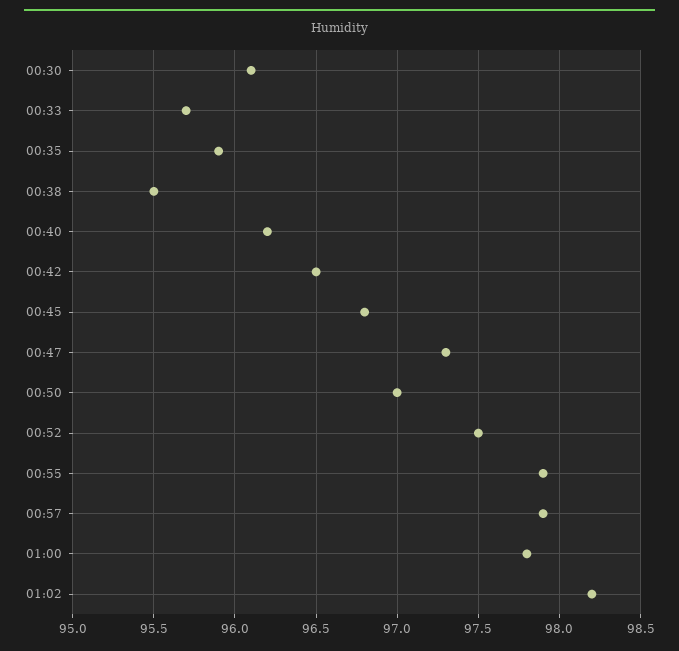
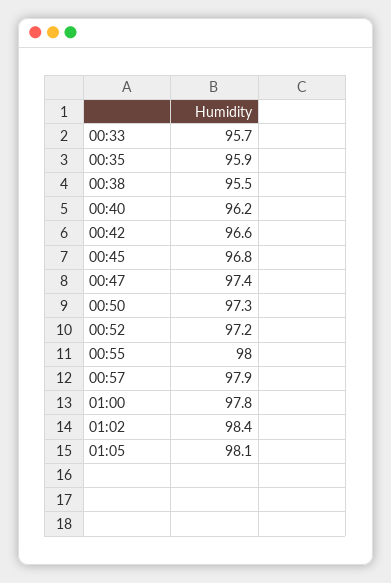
00:30: 96.1 -> none
00:42: 96.5 -> 96.6
00:47: 97.3 -> 97.4
00:50: 97 -> 97.3
00:52: 97.5 -> 97.2
00:55: 97.9 -> 98
01:02: 98.2 -> 98.4
01:05: none -> 98.1

